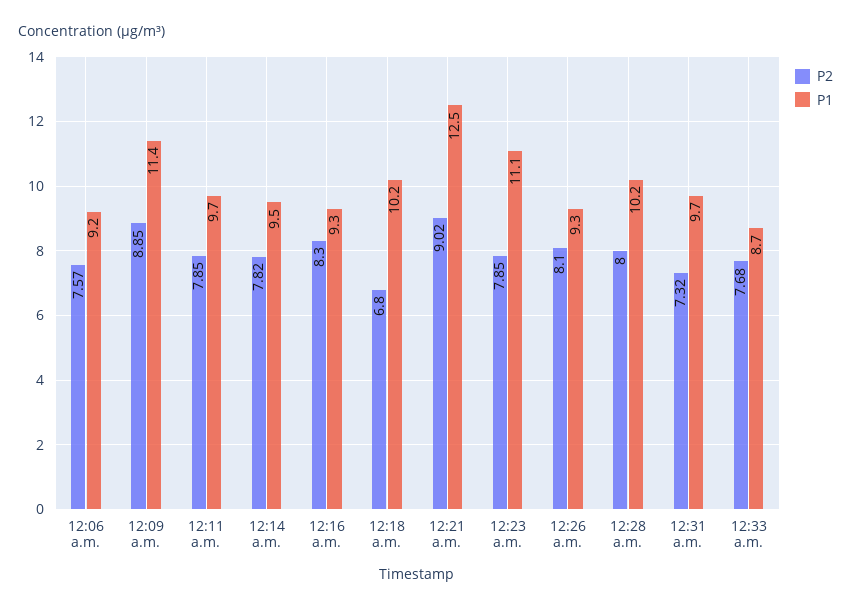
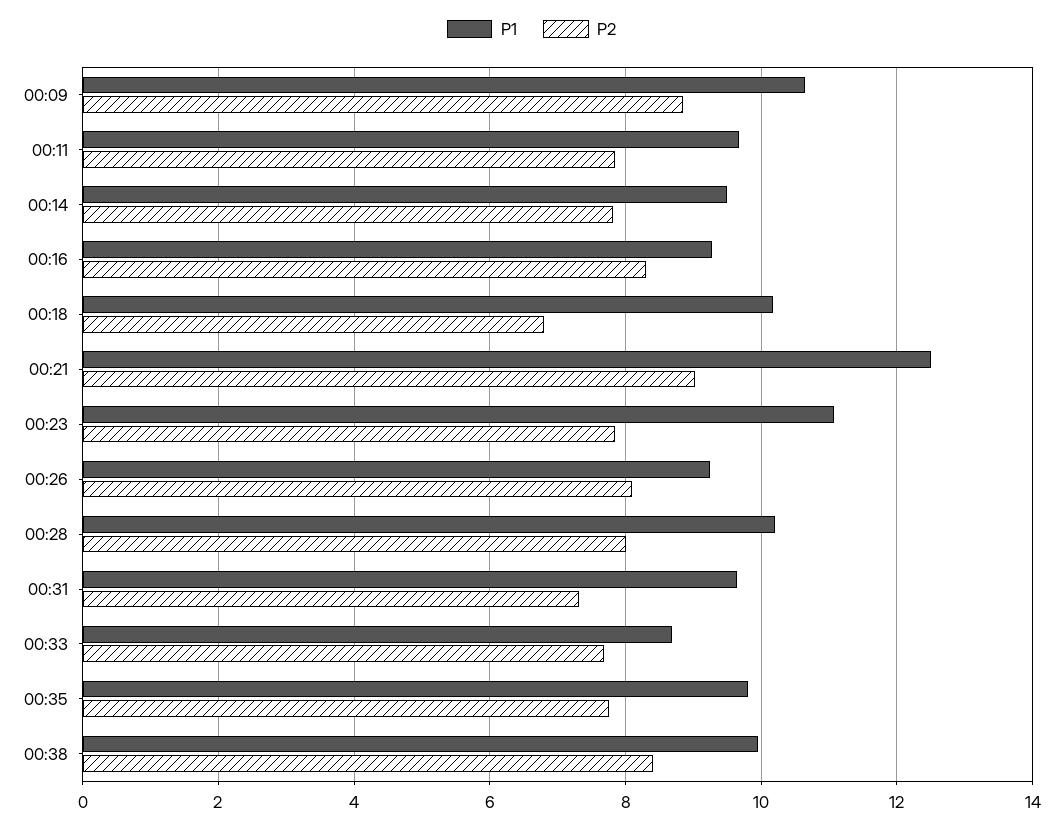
P2, 12:06 a.m.: 7.57 -> none
P1, 12:06 a.m.: 9.2 -> none
P1, 12:09 a.m.: 11.4 -> 10.6
P1, 00:35: none -> 9.8
P2, 00:35: none -> 7.8
P1, 00:38: none -> 10
P2, 00:38: none -> 8.4

